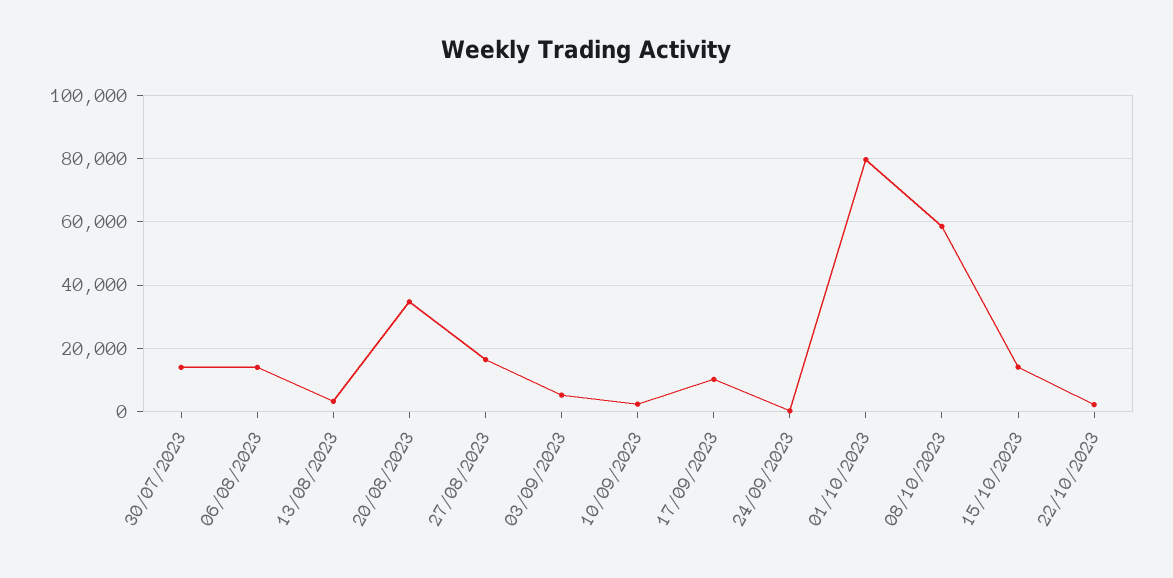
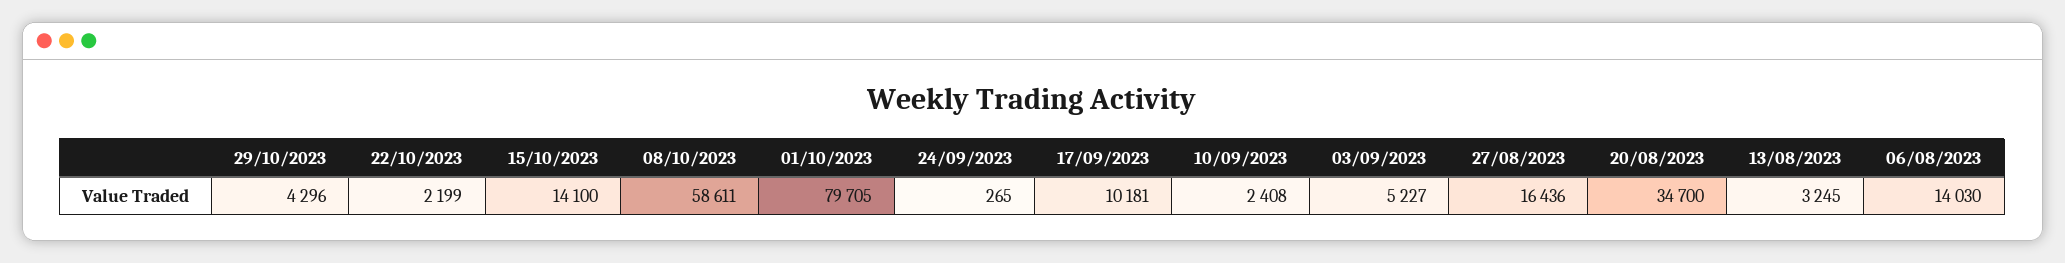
30/07/2023: 14000 -> none
29/10/2023: none -> 4296

